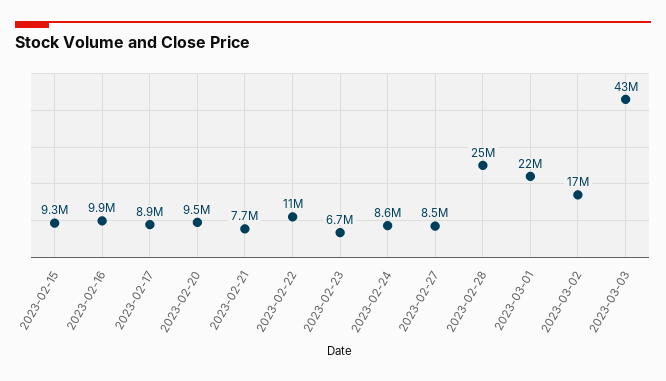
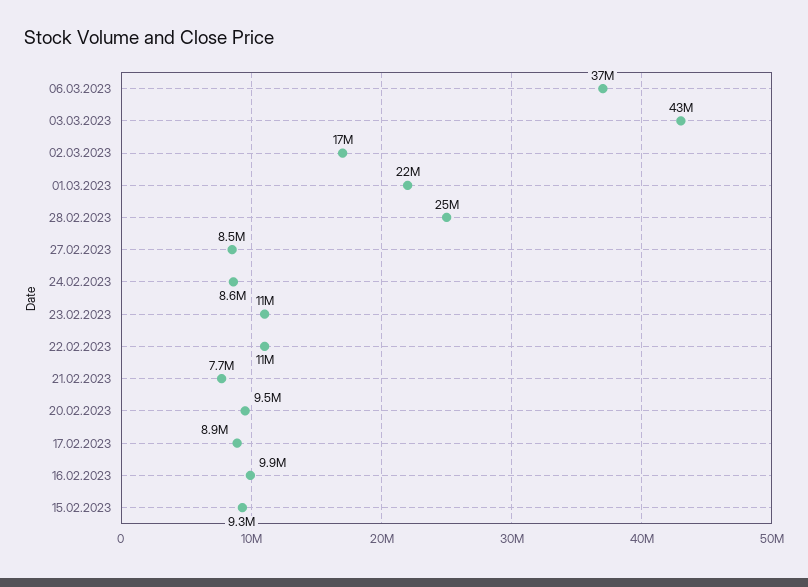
2023-02-23: 6700000 -> 11000000
06.03.2023: none -> 37000000

